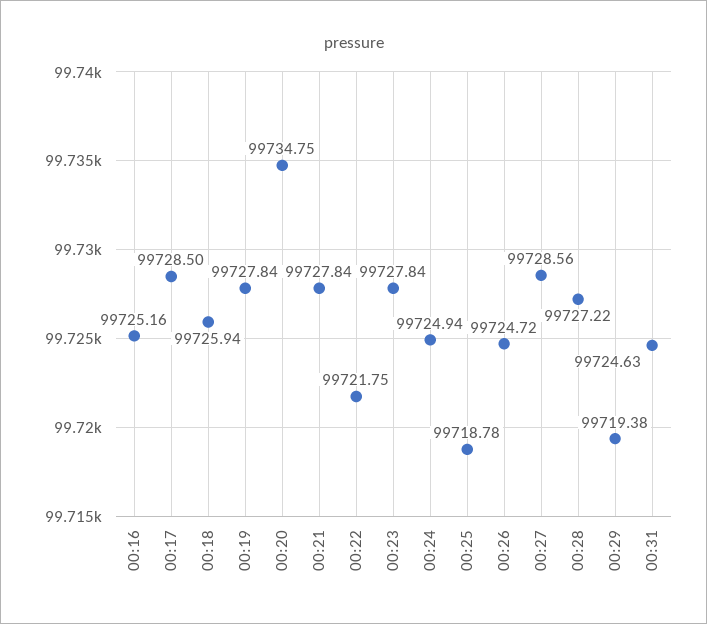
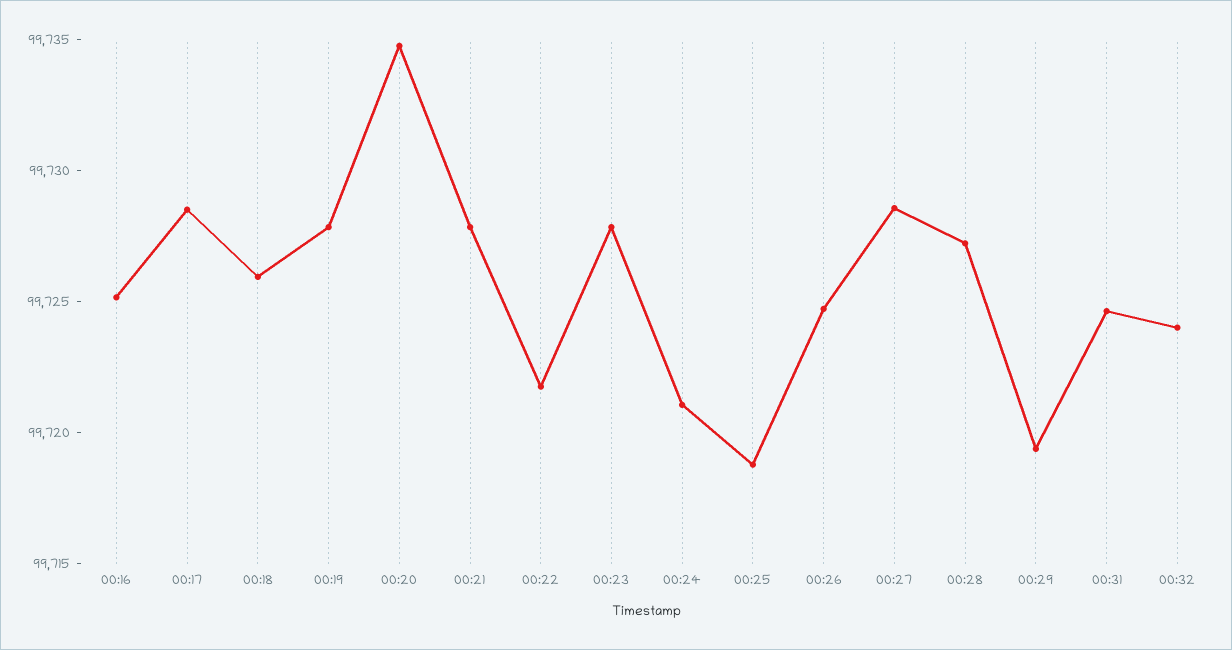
00:24: 99724.94 -> 99721
00:32: none -> 99724

